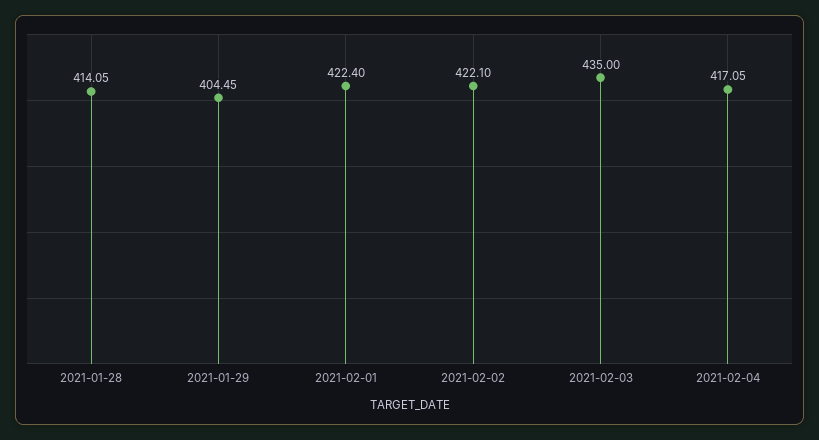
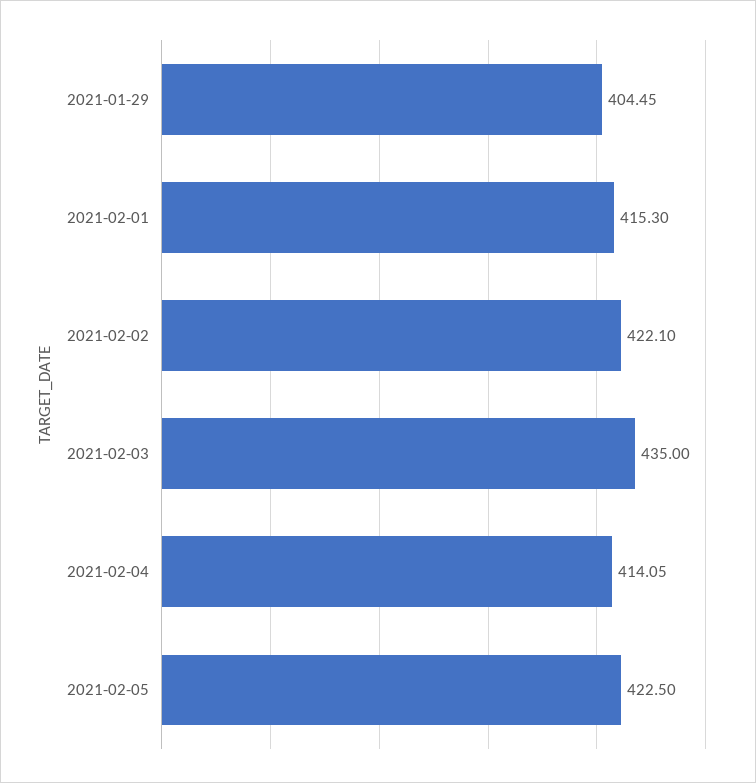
2021-01-28: 414.05 -> none
2021-02-01: 422.4 -> 415.3
2021-02-04: 417.05 -> 414.05
2021-02-05: none -> 422.5

